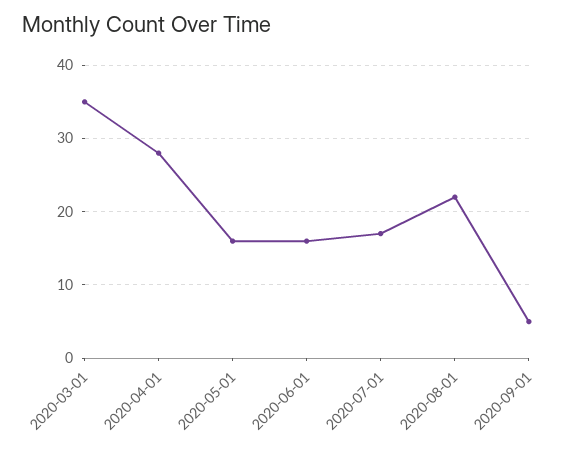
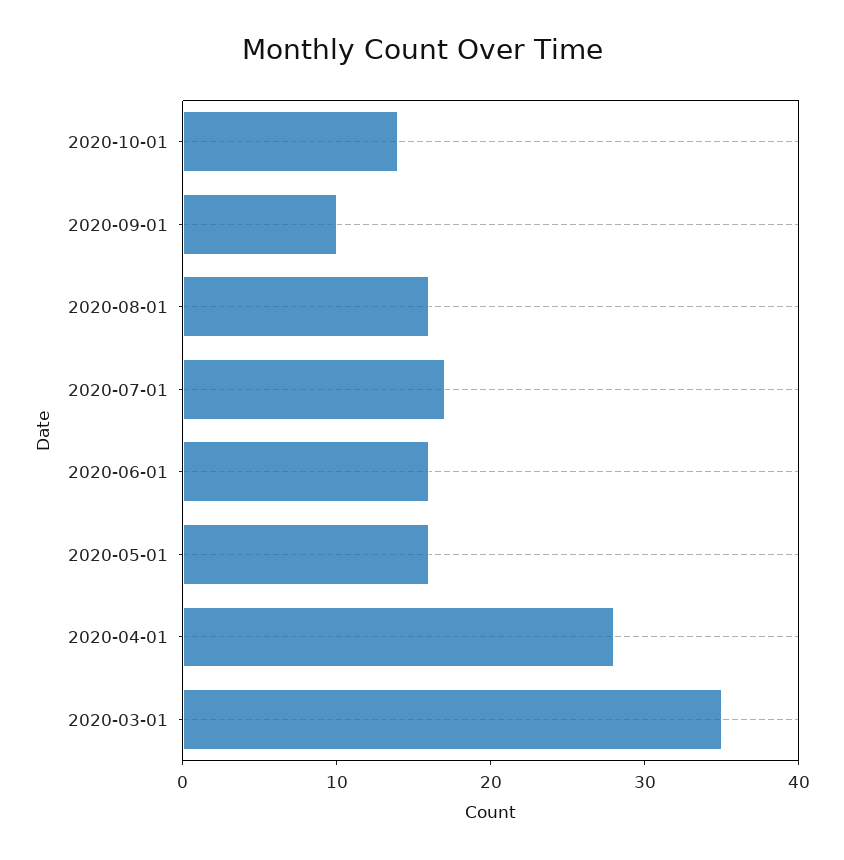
2020-08-01: 22 -> 16
2020-09-01: 5 -> 10
2020-10-01: none -> 14

